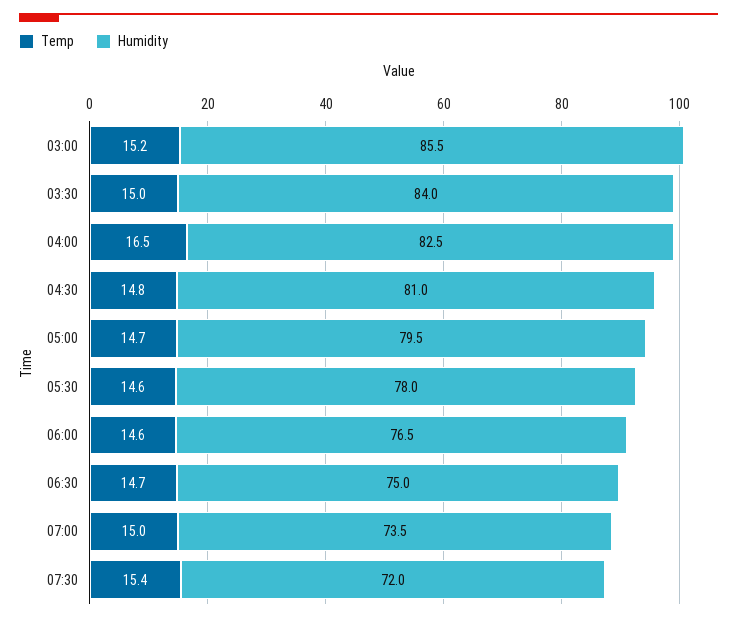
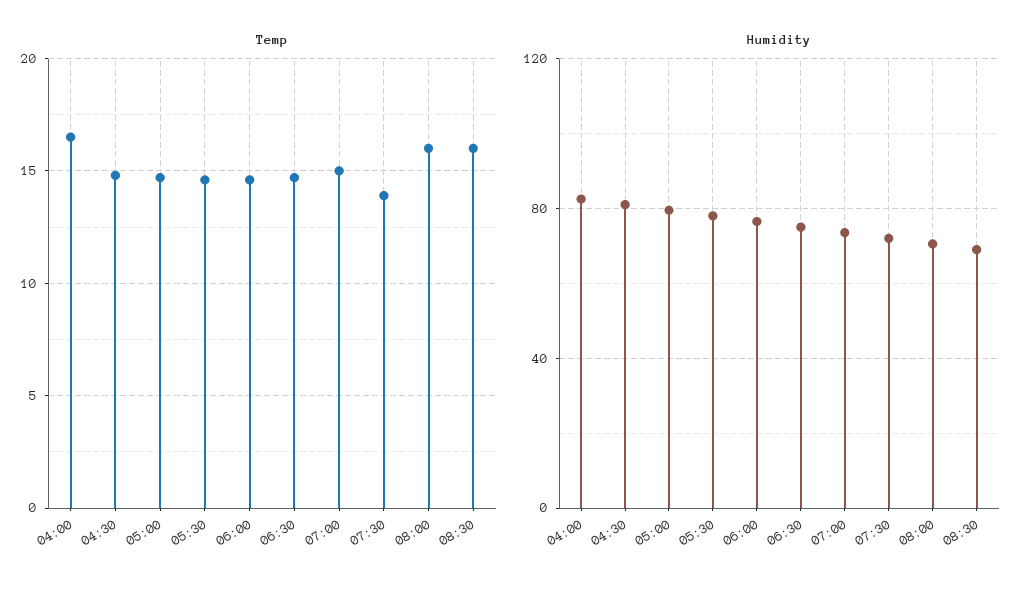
Temp, 03:00: 15.2 -> none
Humidity, 03:00: 85.5 -> none
Temp, 03:30: 15 -> none
Humidity, 03:30: 84 -> none
Temp, 07:30: 15.4 -> 14
Temp, 08:00: none -> 16
Temp, 08:30: none -> 16
Humidity, 08:00: none -> 70
Humidity, 08:30: none -> 70

